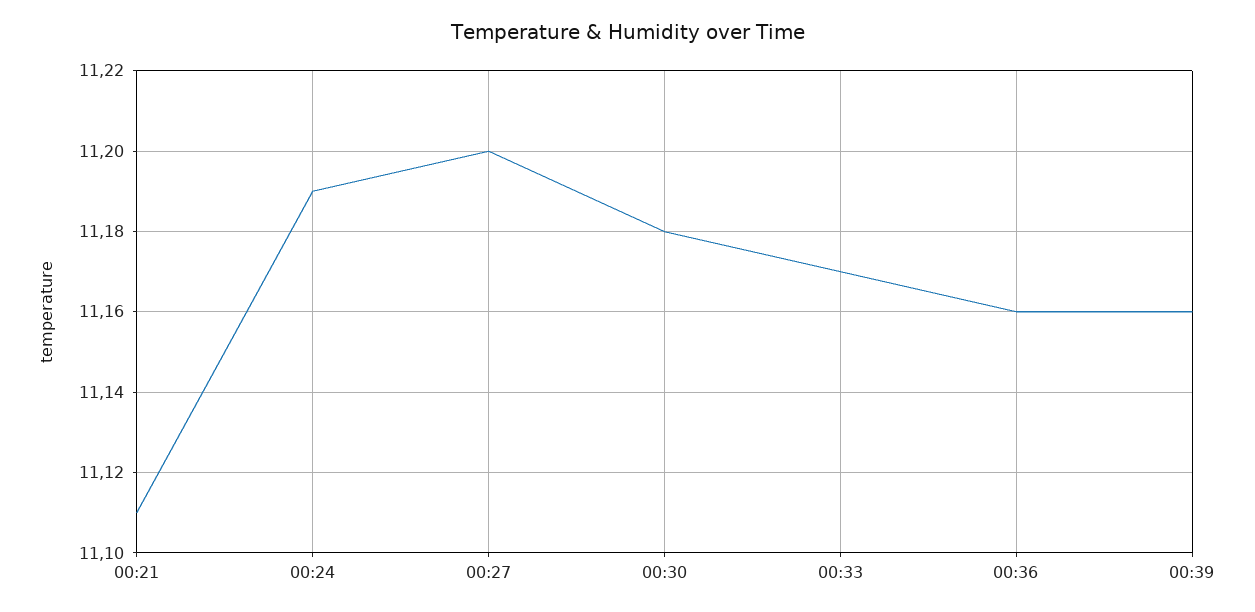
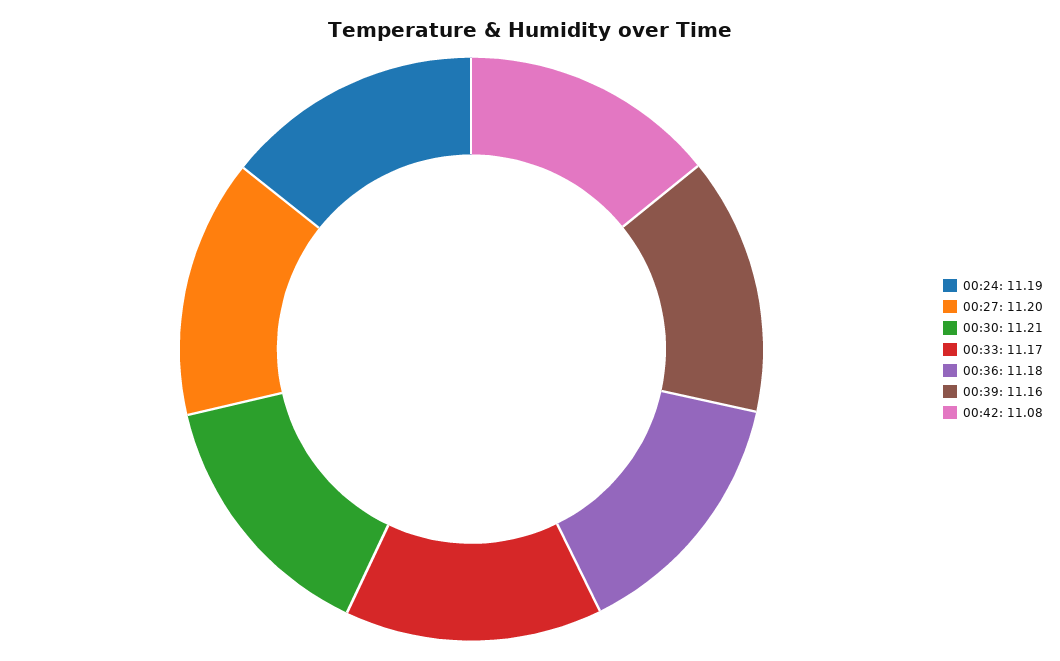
00:21: 11.11 -> none
00:30: 11.18 -> 11.21
00:36: 11.16 -> 11.18
00:42: none -> 11.08

